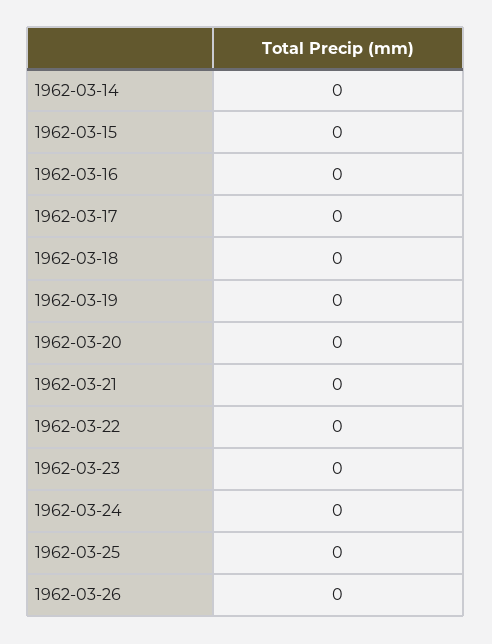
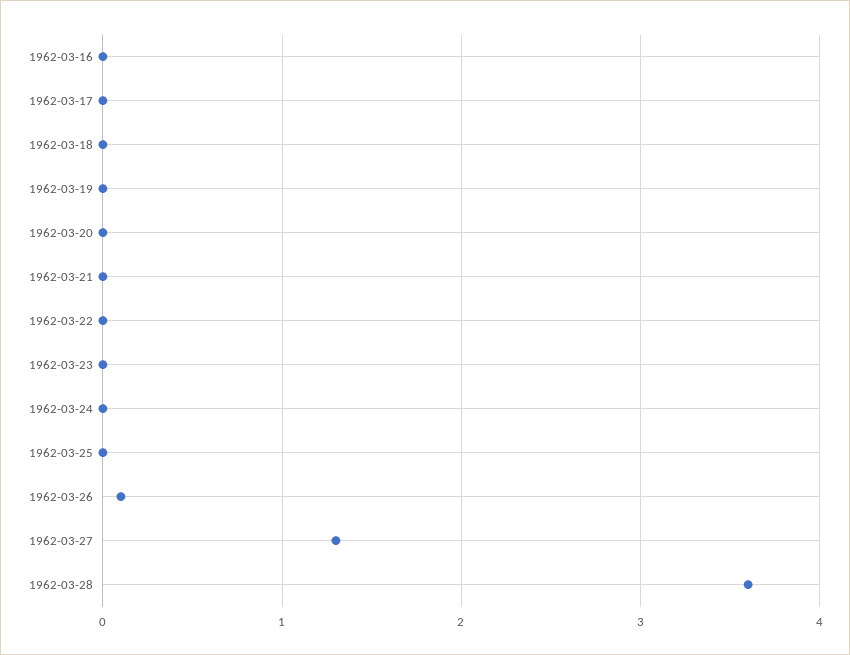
1962-03-14: 0 -> none
1962-03-15: 0 -> none
1962-03-26: 0 -> 0.1
1962-03-27: none -> 1.3
1962-03-28: none -> 3.6

